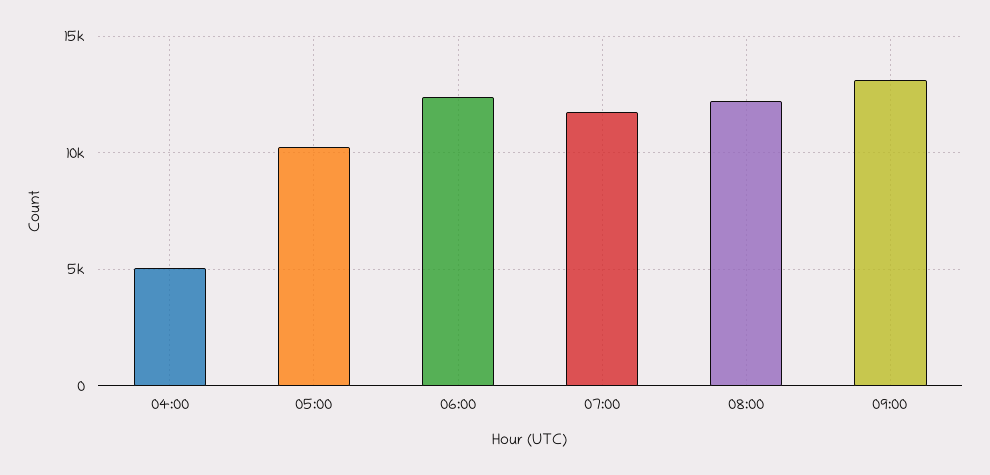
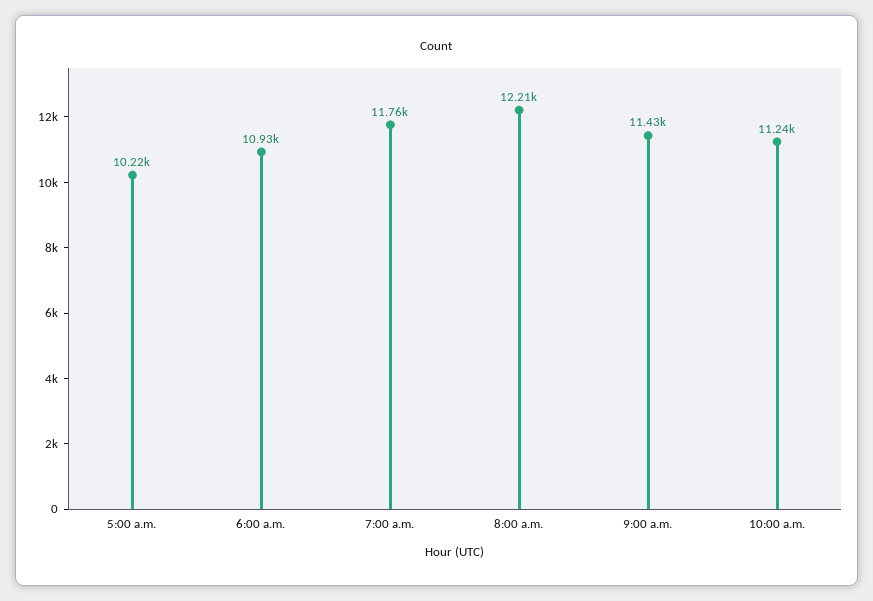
04:00: 5000 -> none
06:00: 12500 -> 10930
09:00: 13000 -> 11430
10:00 a.m.: none -> 11240

